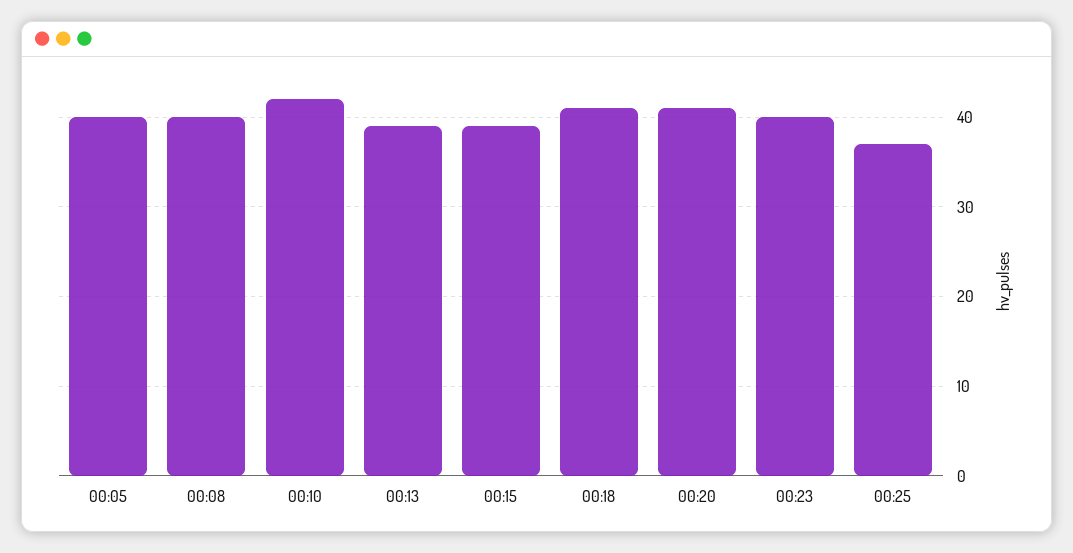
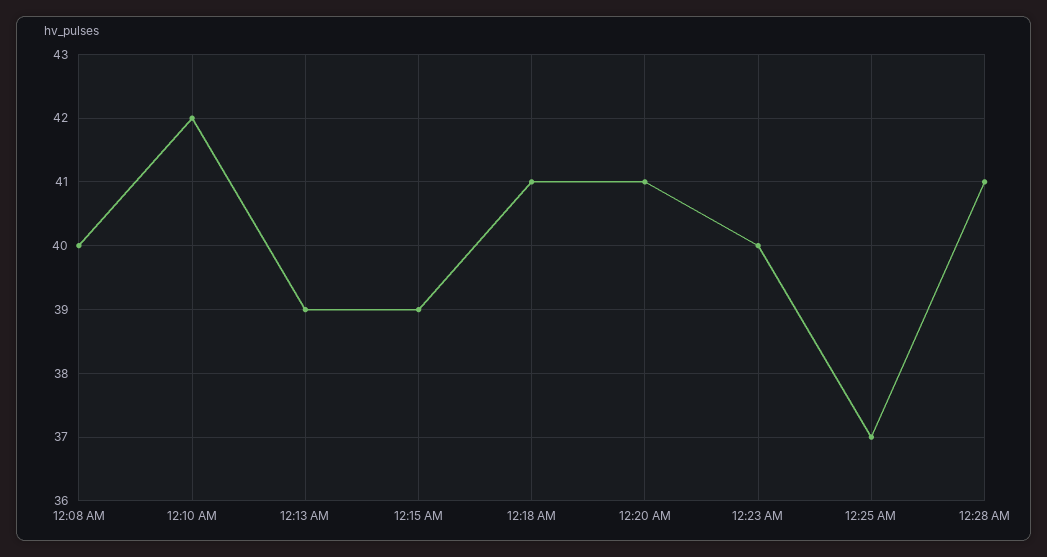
00:05: 40 -> none
12:28 AM: none -> 41

